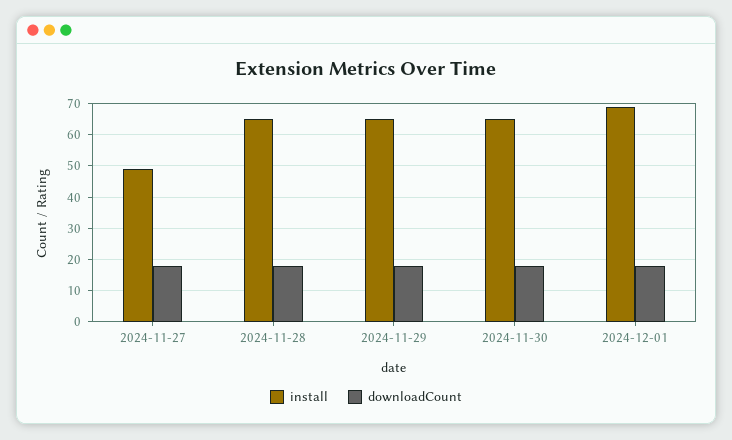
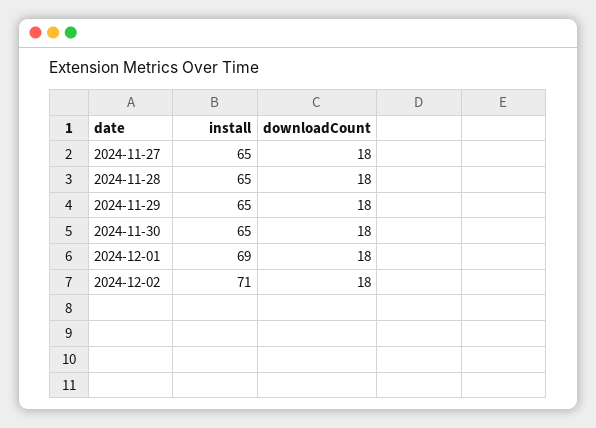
install, 2024-11-27: 50 -> 65
install, 2024-12-02: none -> 71
downloadCount, 2024-12-02: none -> 18

